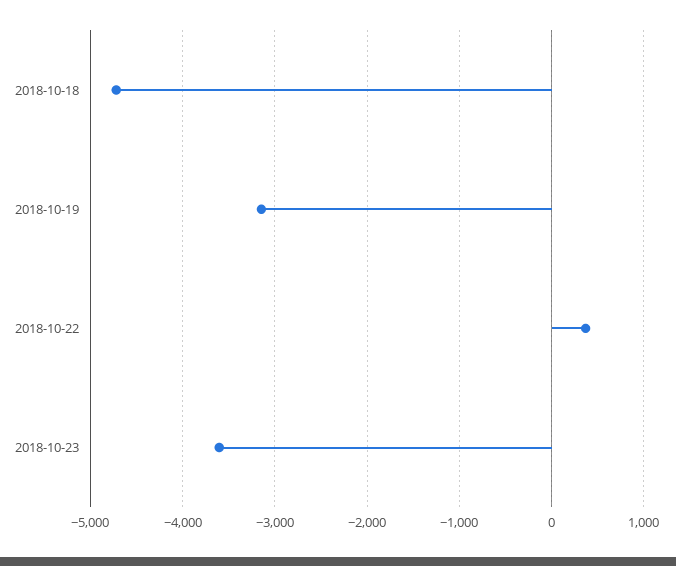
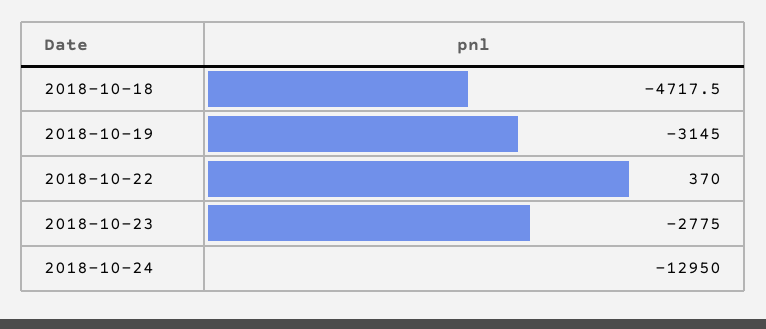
2018-10-23: -3600 -> -2775
2018-10-24: none -> -12950

